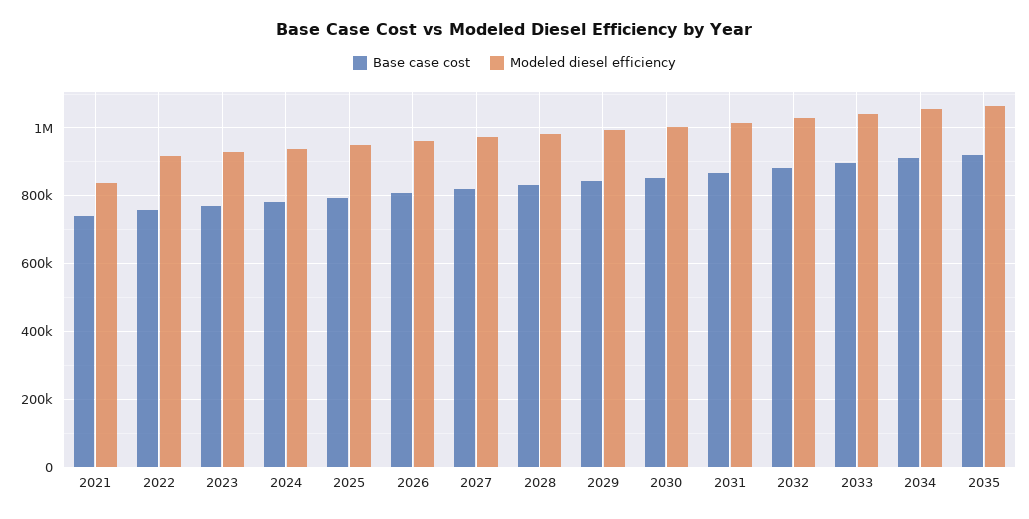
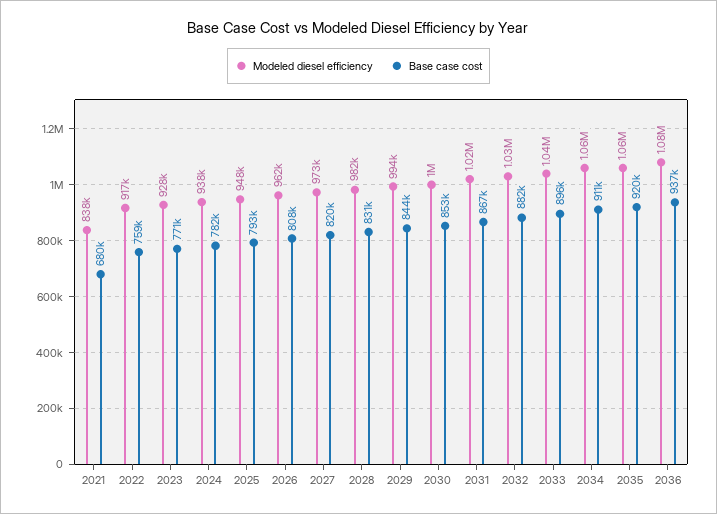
Base case cost, 2021: 740000 -> 680000
Modeled diesel efficiency, 2036: none -> 1080000
Base case cost, 2036: none -> 937000

